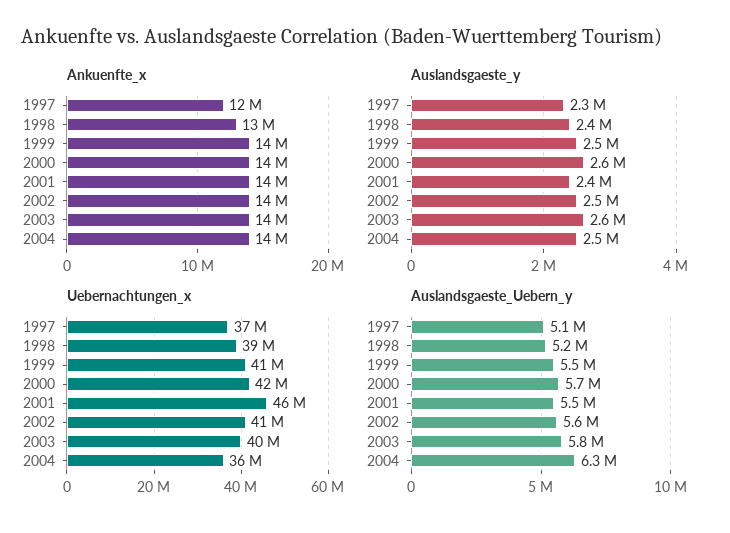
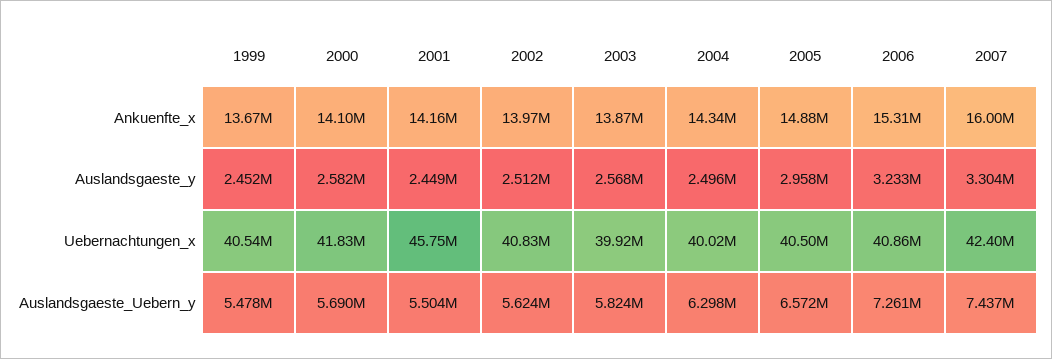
Ankuenfte_x, 1997: 12000000 -> none
Ankuenfte_x, 1998: 13000000 -> none
Auslandsgaeste_y, 1997: 2300000 -> none
Auslandsgaeste_y, 1998: 2400000 -> none
Uebernachtungen_x, 1997: 37000000 -> none
Uebernachtungen_x, 1998: 39000000 -> none
Uebernachtungen_x, 2004: 36000000 -> 40020000
Auslandsgaeste_Uebern_y, 1997: 5100000 -> none
Auslandsgaeste_Uebern_y, 1998: 5200000 -> none
Ankuenfte_x, 2005: none -> 14880000
Ankuenfte_x, 2006: none -> 15310000
Ankuenfte_x, 2007: none -> 16000000
Auslandsgaeste_y, 2005: none -> 2958000
Auslandsgaeste_y, 2006: none -> 3233000
Auslandsgaeste_y, 2007: none -> 3304000
Uebernachtungen_x, 2005: none -> 40500000
Uebernachtungen_x, 2006: none -> 40860000
Uebernachtungen_x, 2007: none -> 42400000
Auslandsgaeste_Uebern_y, 2005: none -> 6572000
Auslandsgaeste_Uebern_y, 2006: none -> 7261000
Auslandsgaeste_Uebern_y, 2007: none -> 7437000

